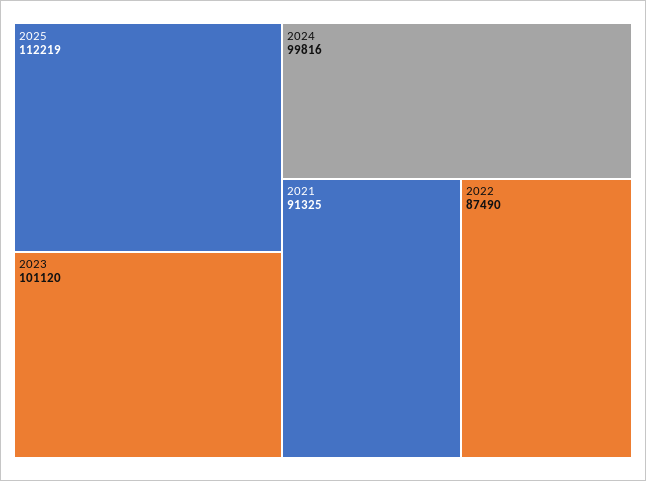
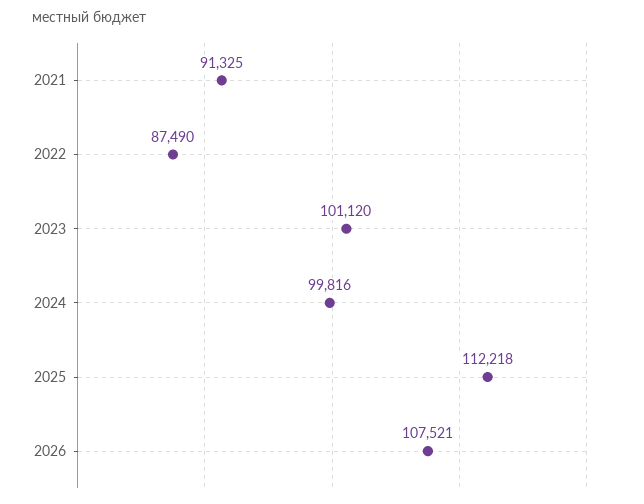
2025: 112219 -> 112218
2026: none -> 107521

